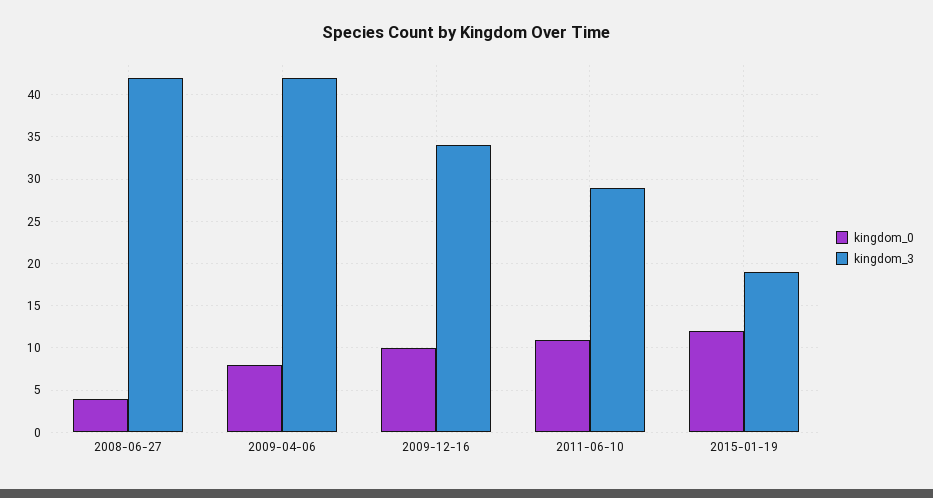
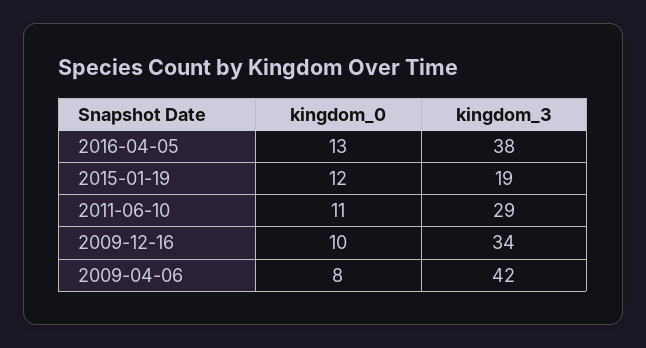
kingdom_0, 2008-06-27: 4 -> none
kingdom_3, 2008-06-27: 42 -> none
kingdom_0, 2016-04-05: none -> 13
kingdom_3, 2016-04-05: none -> 38

